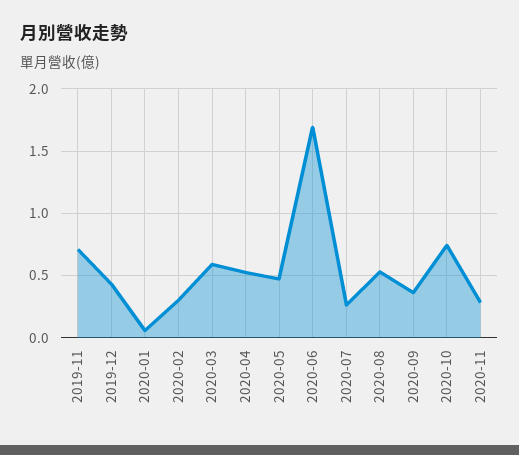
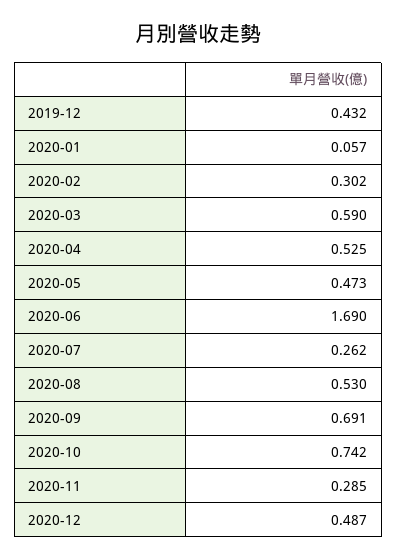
2019-11: 0.7 -> none
2020-09: 0.35 -> 0.691
2020-12: none -> 0.487

